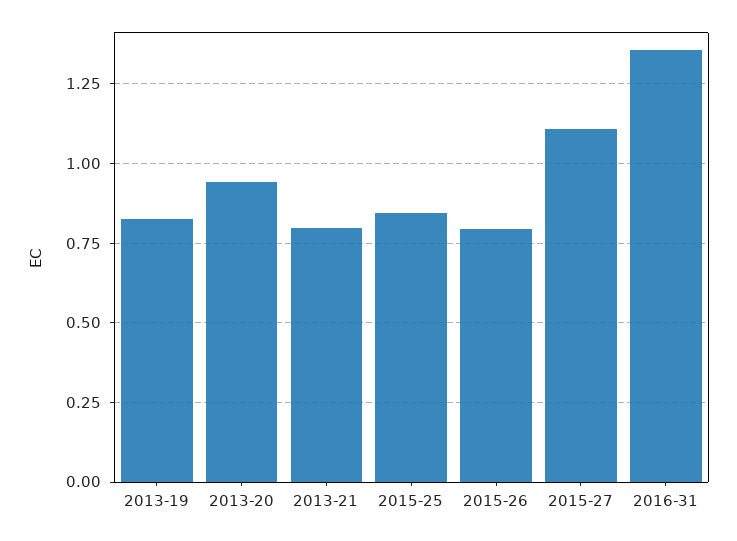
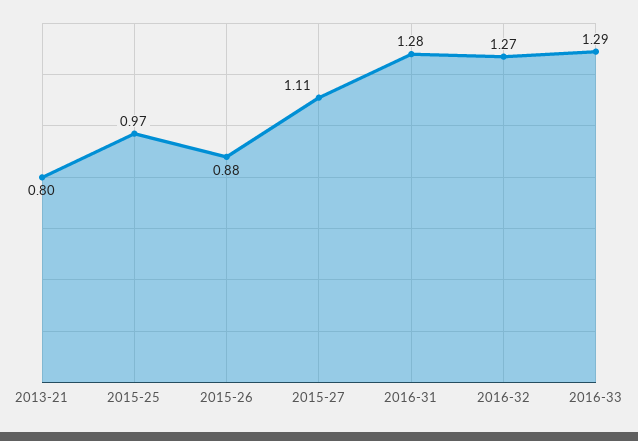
2013-19: 0.825 -> none
2013-20: 0.95 -> none
2015-25: 0.85 -> 0.97
2015-26: 0.8 -> 0.88
2016-31: 1.35 -> 1.28
2016-32: none -> 1.27
2016-33: none -> 1.29

